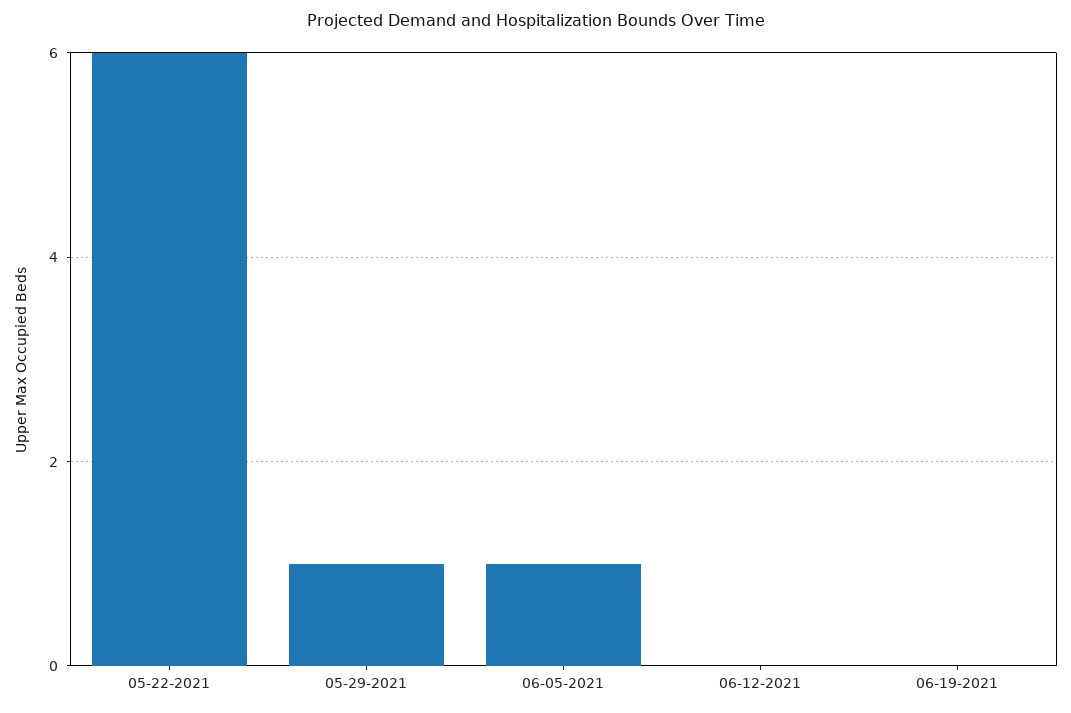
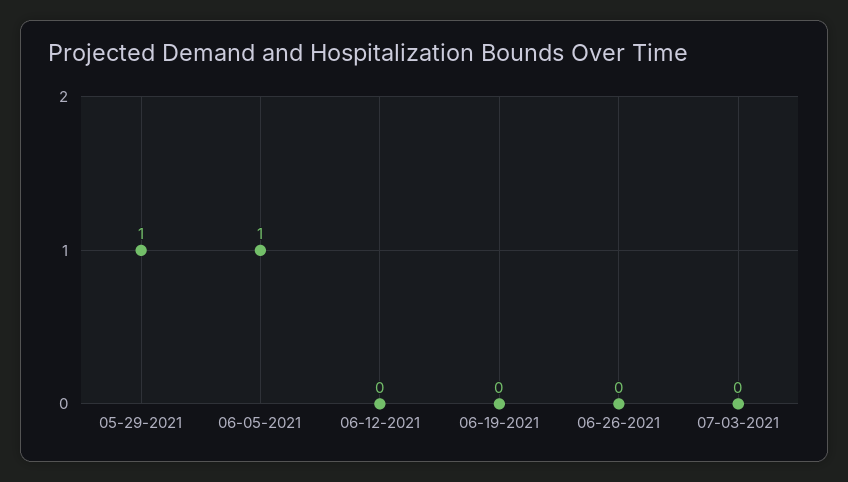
05-22-2021: 6 -> none
06-26-2021: none -> 0
07-03-2021: none -> 0

